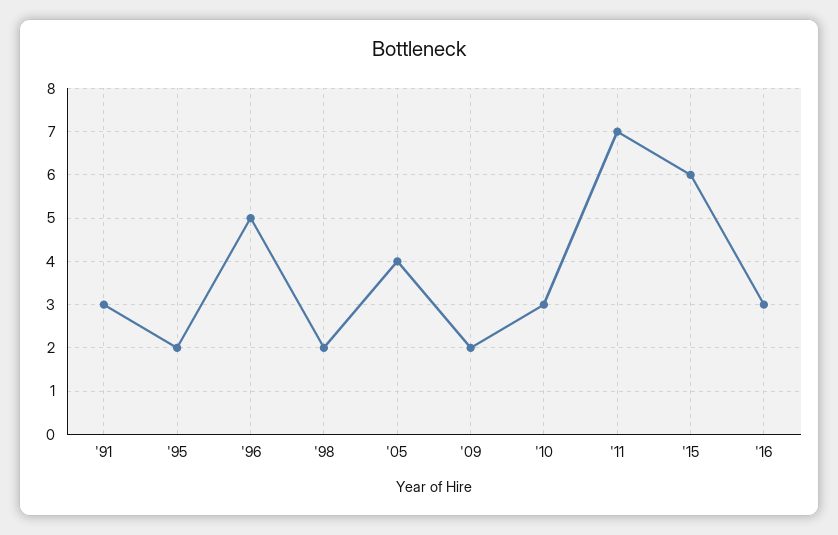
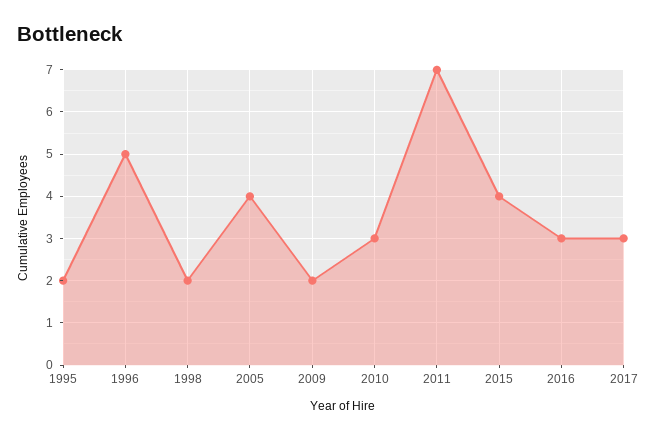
'91: 3 -> none
'15: 6 -> 4
2017: none -> 3

